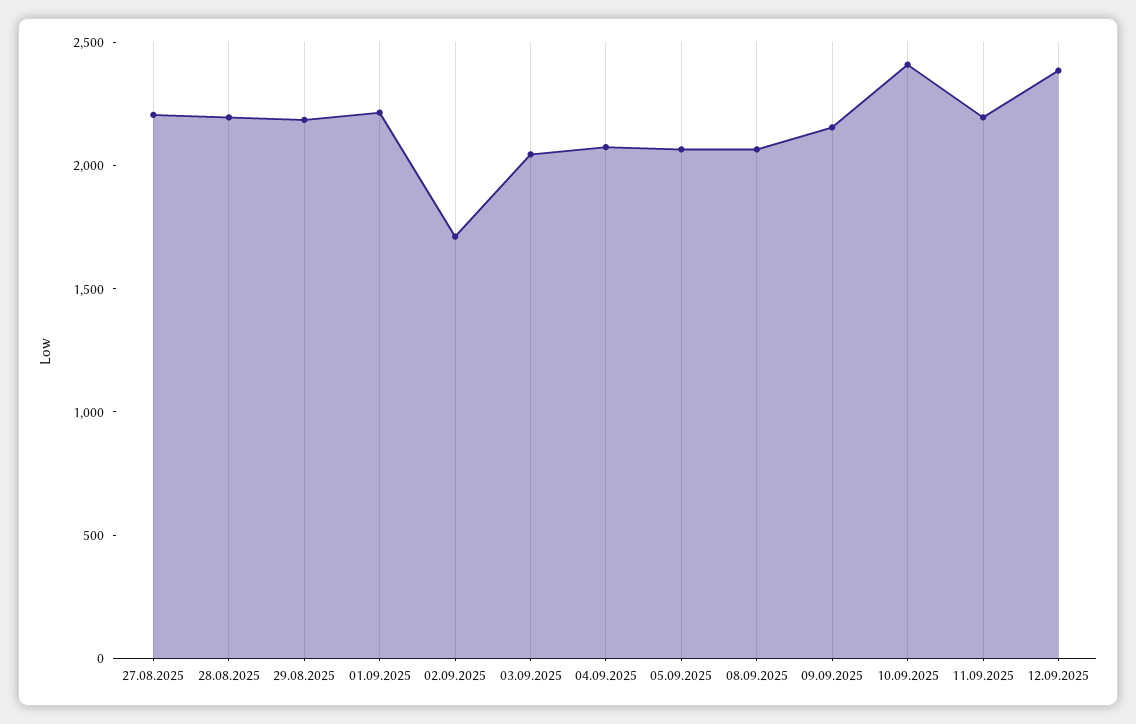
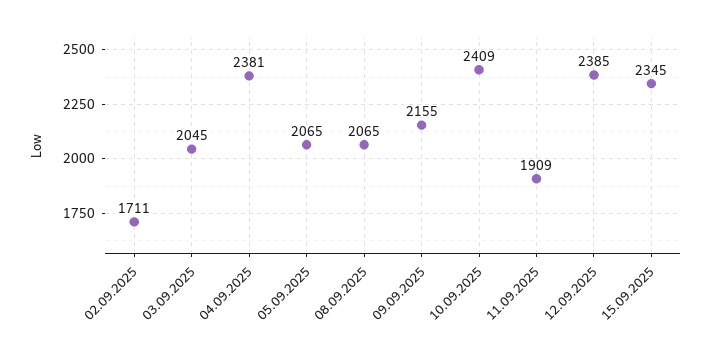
27.08.2025: 2200 -> none
28.08.2025: 2200 -> none
29.08.2025: 2200 -> none
01.09.2025: 2200 -> none
04.09.2025: 2100 -> 2381
11.09.2025: 2200 -> 1909
15.09.2025: none -> 2345

